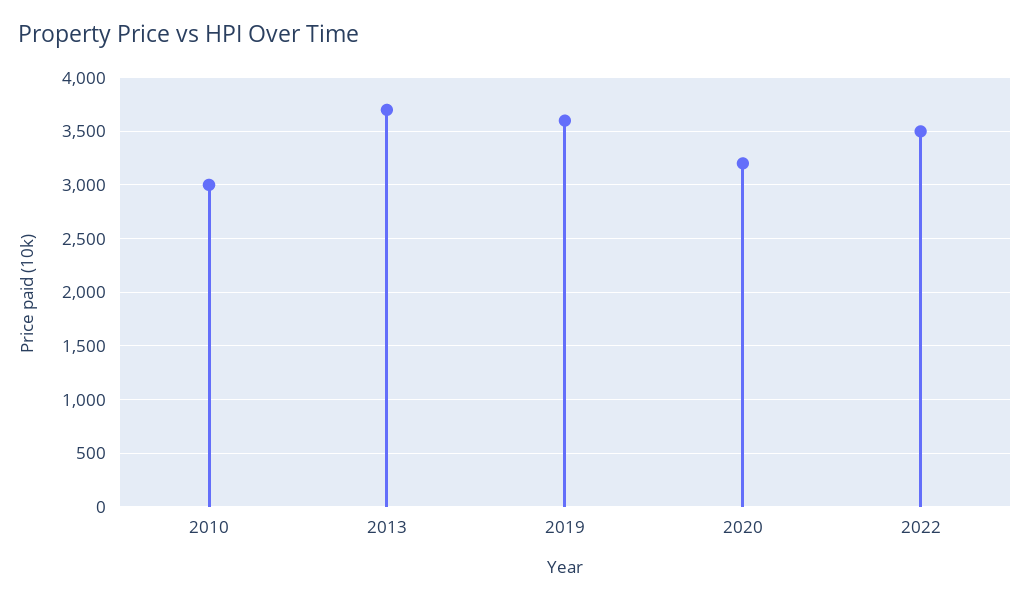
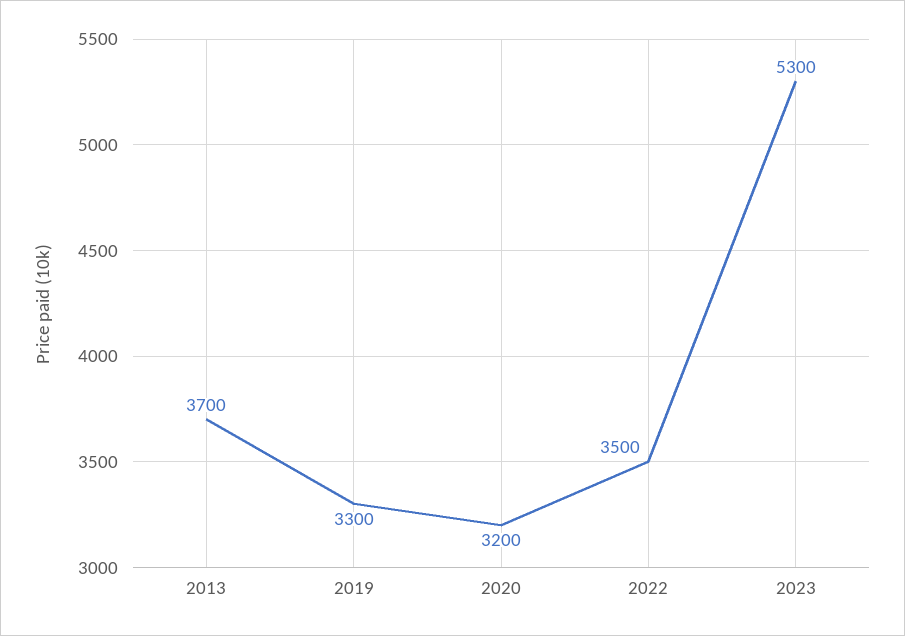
2010: 3000 -> none
2019: 3600 -> 3300
2023: none -> 5300

